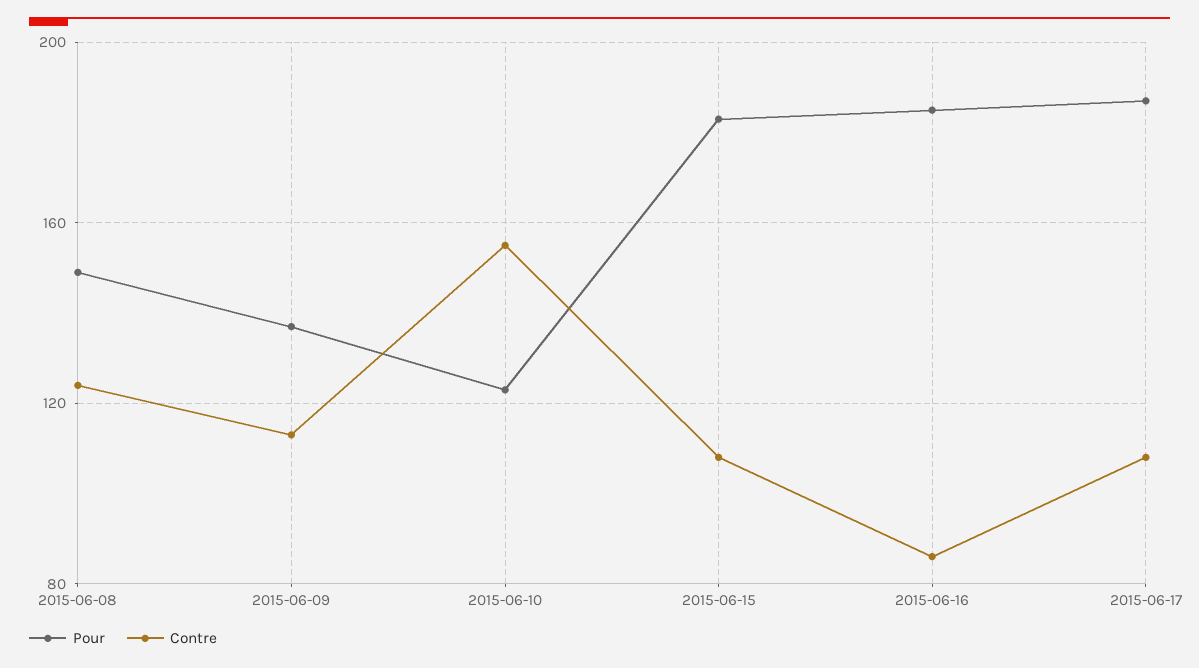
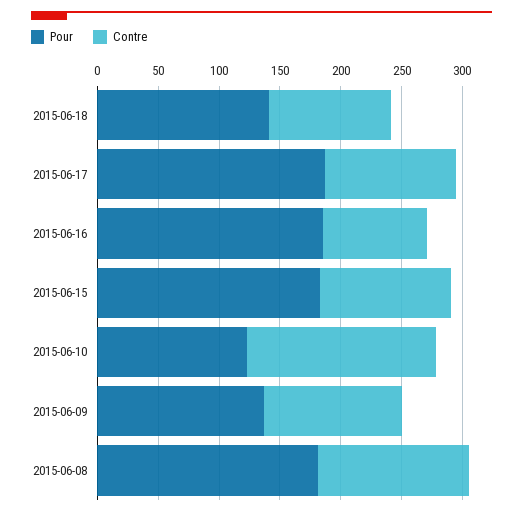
Pour, 2015-06-08: 150 -> 180
Pour, 2015-06-18: none -> 140
Contre, 2015-06-18: none -> 100

